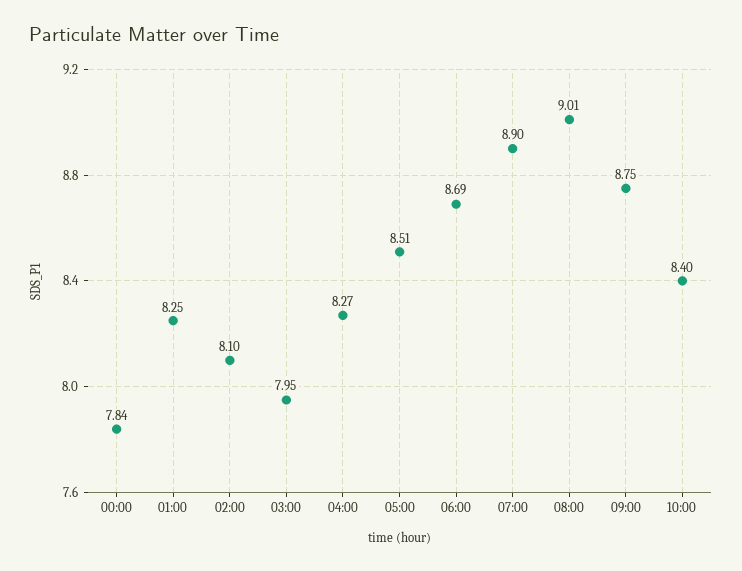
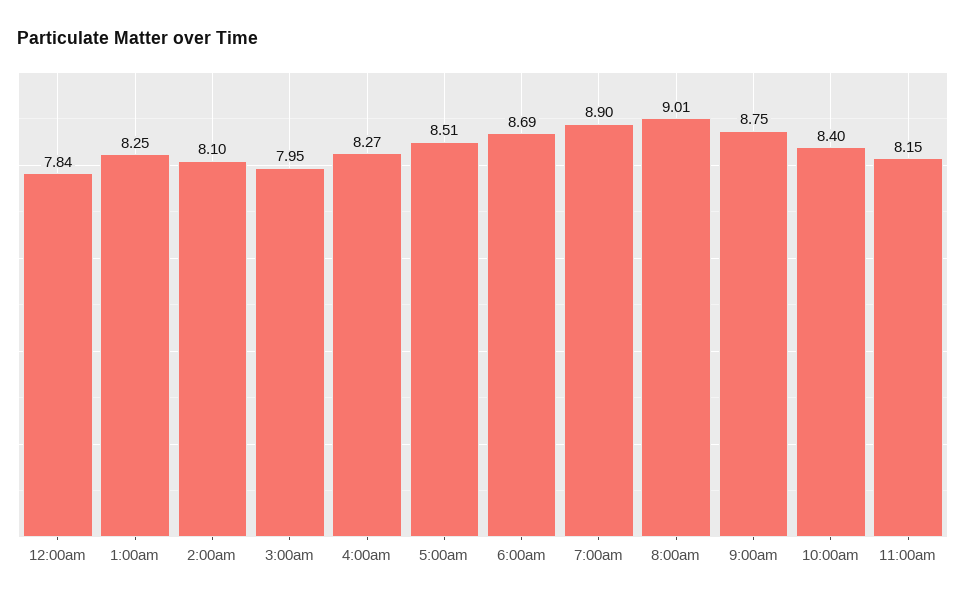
11:00am: none -> 8.15

